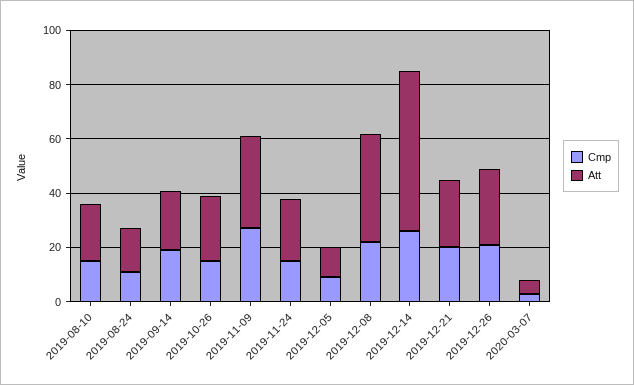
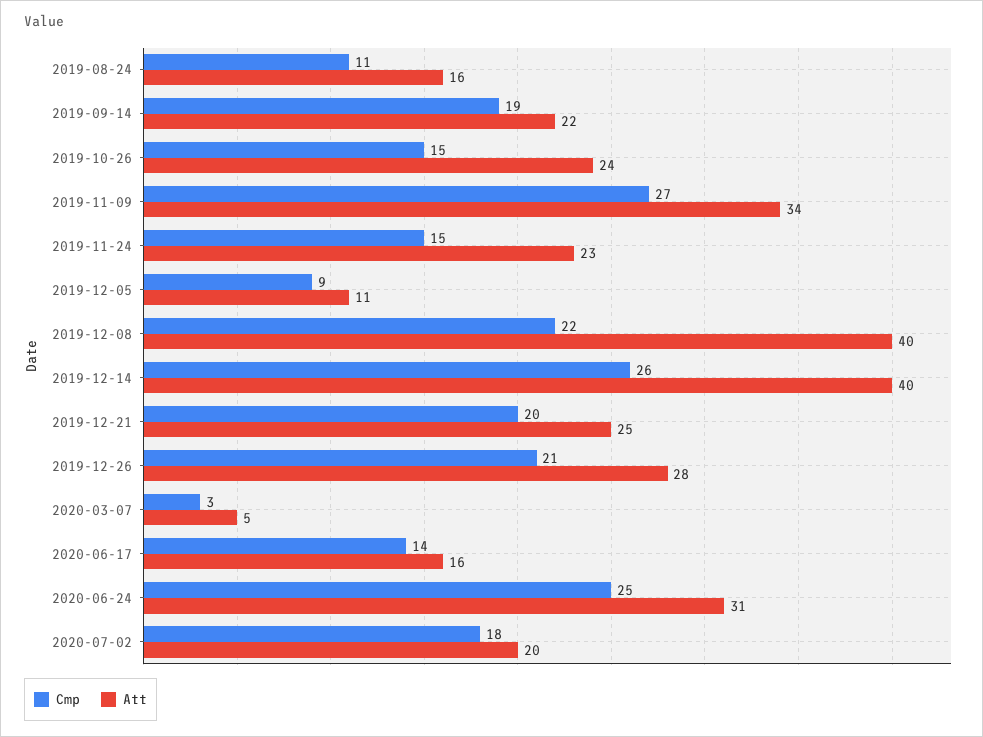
Cmp, 2019-08-10: 15 -> none
Att, 2019-08-10: 20 -> none
Att, 2019-12-14: 60 -> 40
Cmp, 2020-06-17: none -> 14
Att, 2020-06-17: none -> 16
Cmp, 2020-06-24: none -> 25
Att, 2020-06-24: none -> 31
Cmp, 2020-07-02: none -> 18
Att, 2020-07-02: none -> 20

